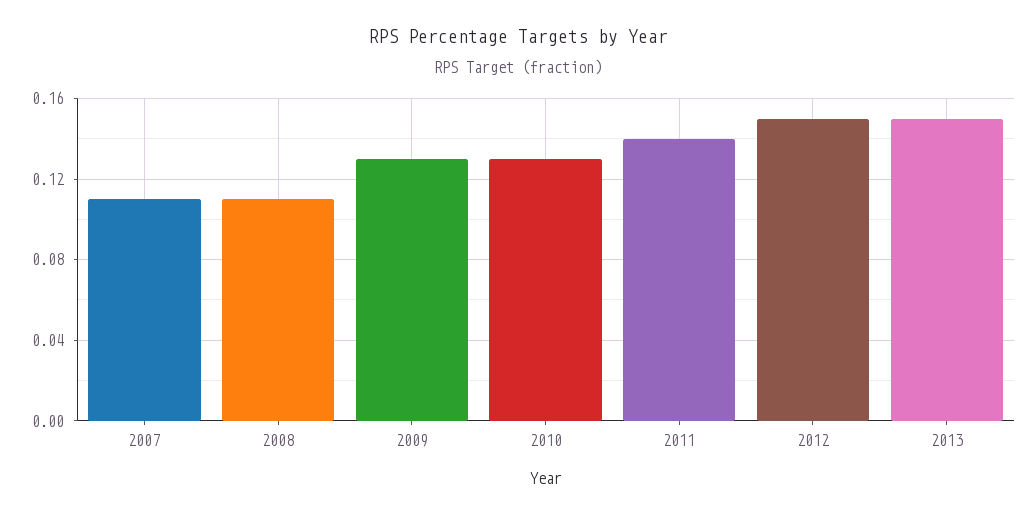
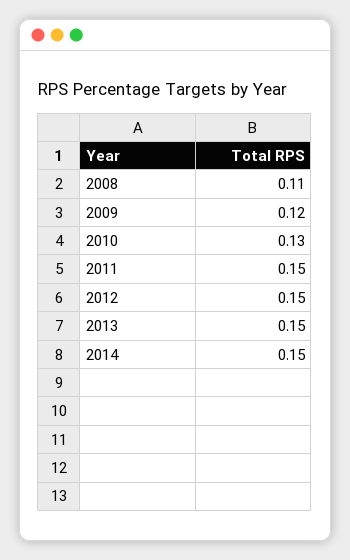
2007: 0.11 -> none
2009: 0.13 -> 0.12
2011: 0.14 -> 0.15
2014: none -> 0.15

